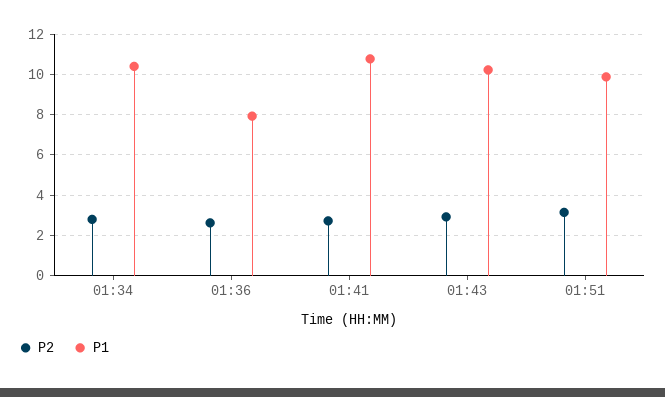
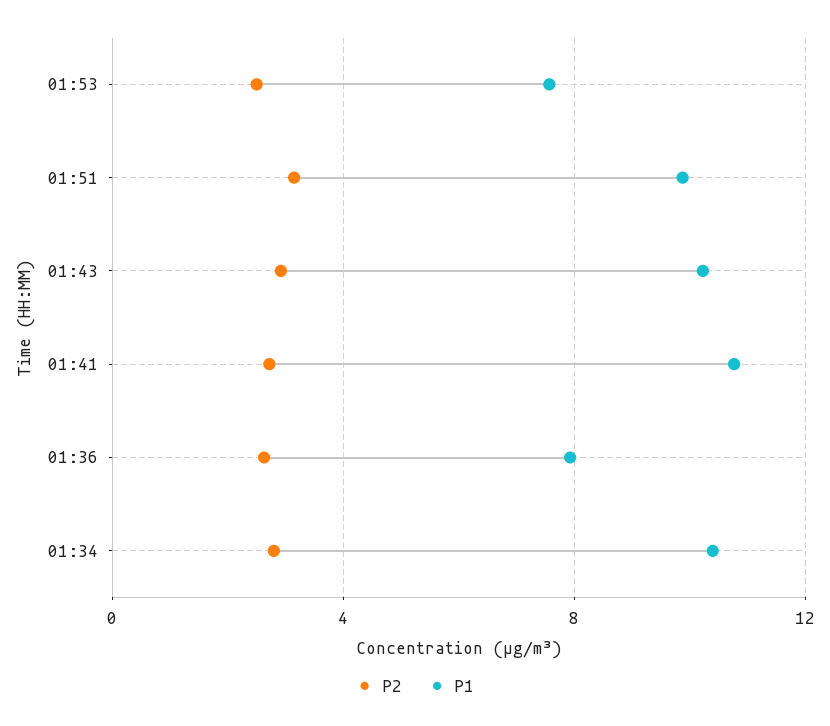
P2, 01:53: none -> 2.5
P1, 01:53: none -> 7.5

